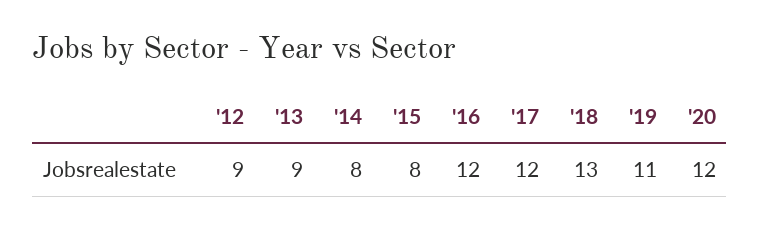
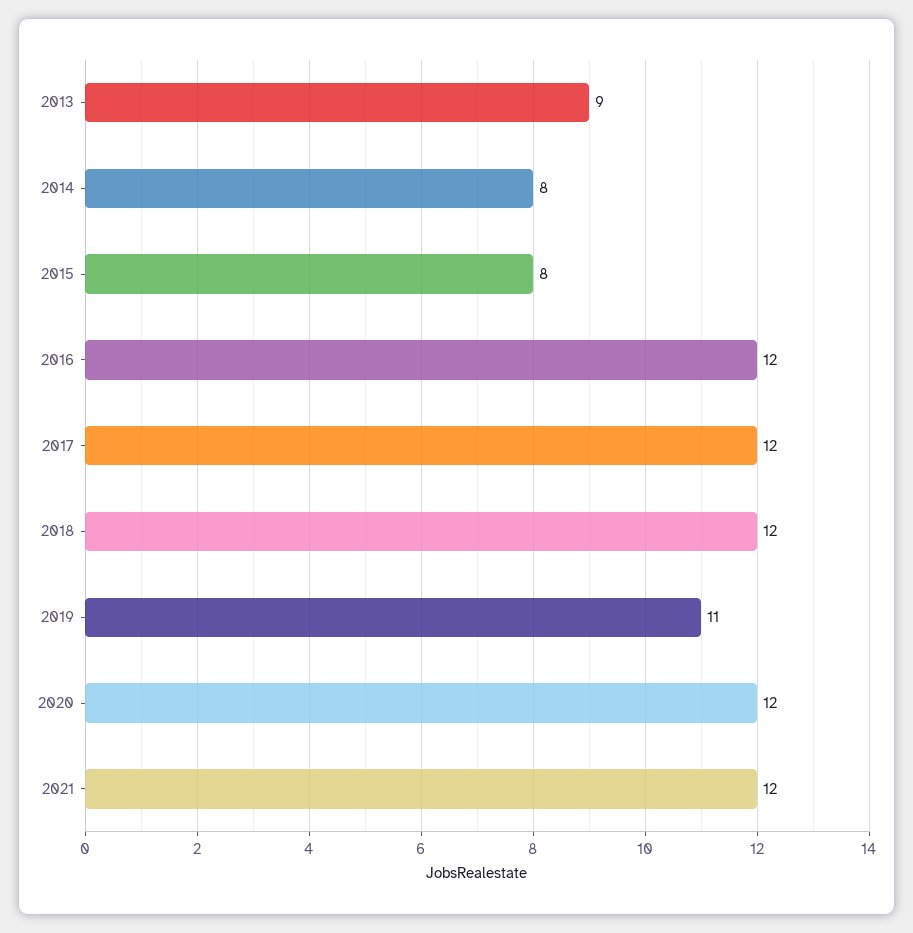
'12: 9 -> none
'18: 13 -> 12
2021: none -> 12

